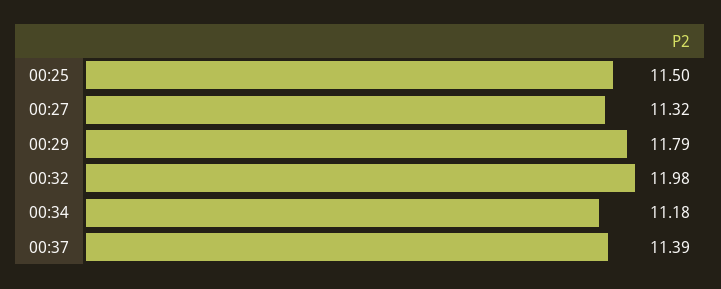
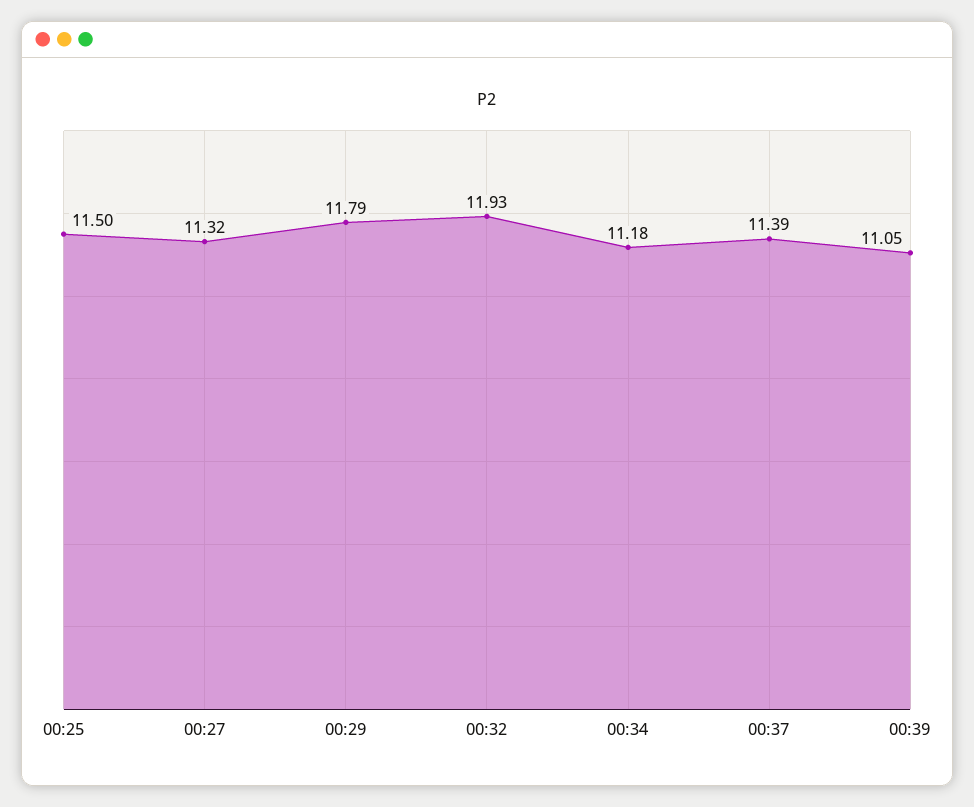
00:32: 11.98 -> 11.93
00:39: none -> 11.05

